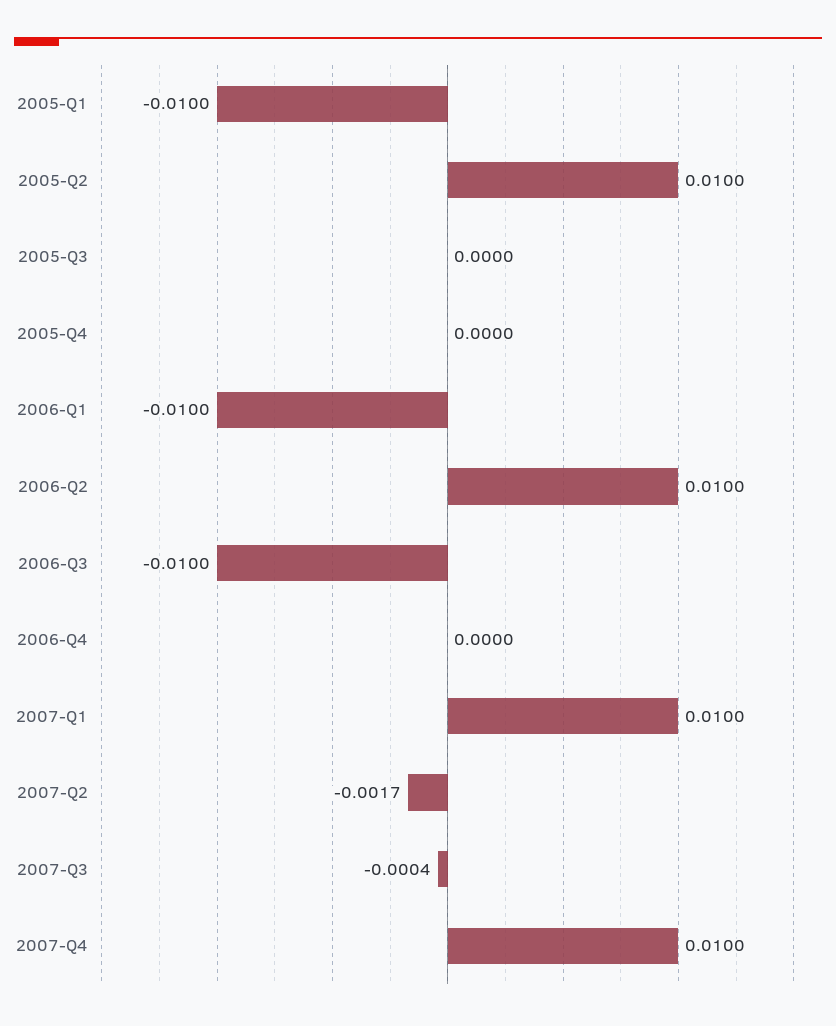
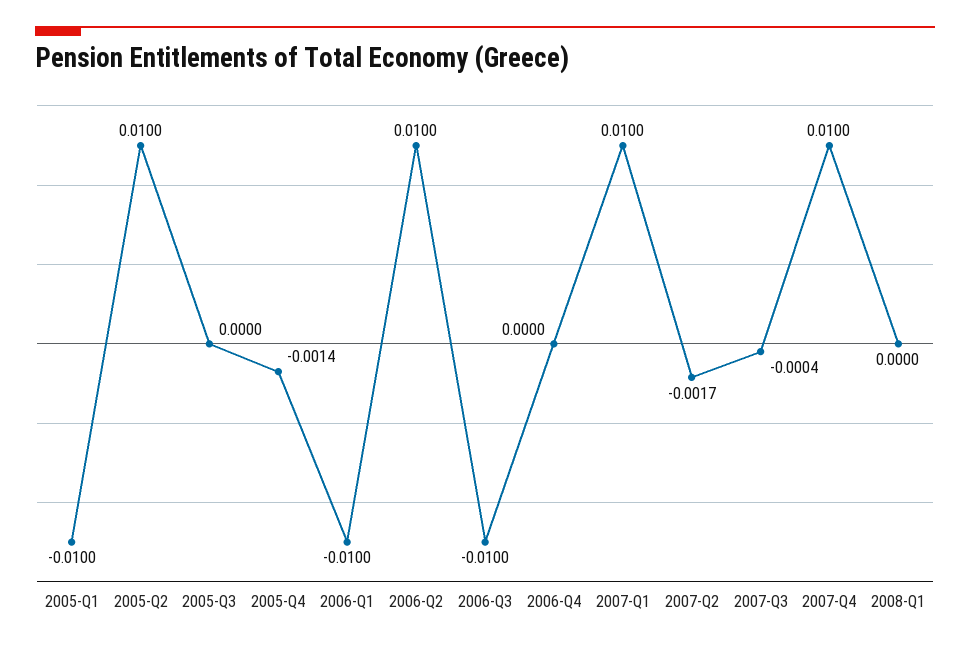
2005-Q4: 0 -> -0.0014
2008-Q1: none -> 0

